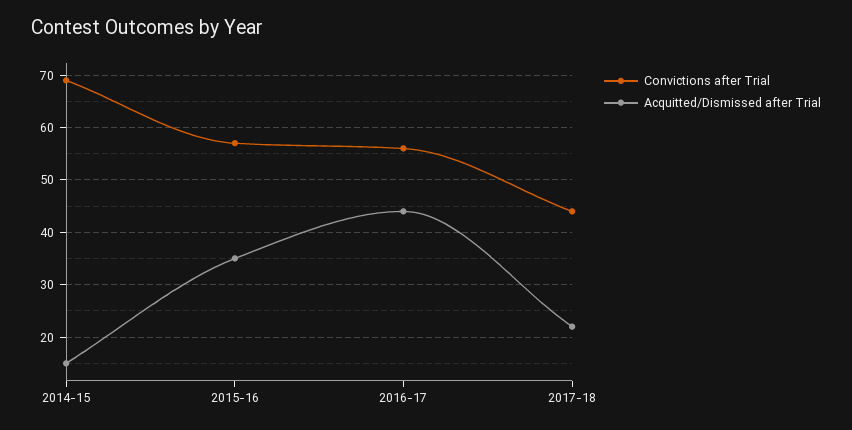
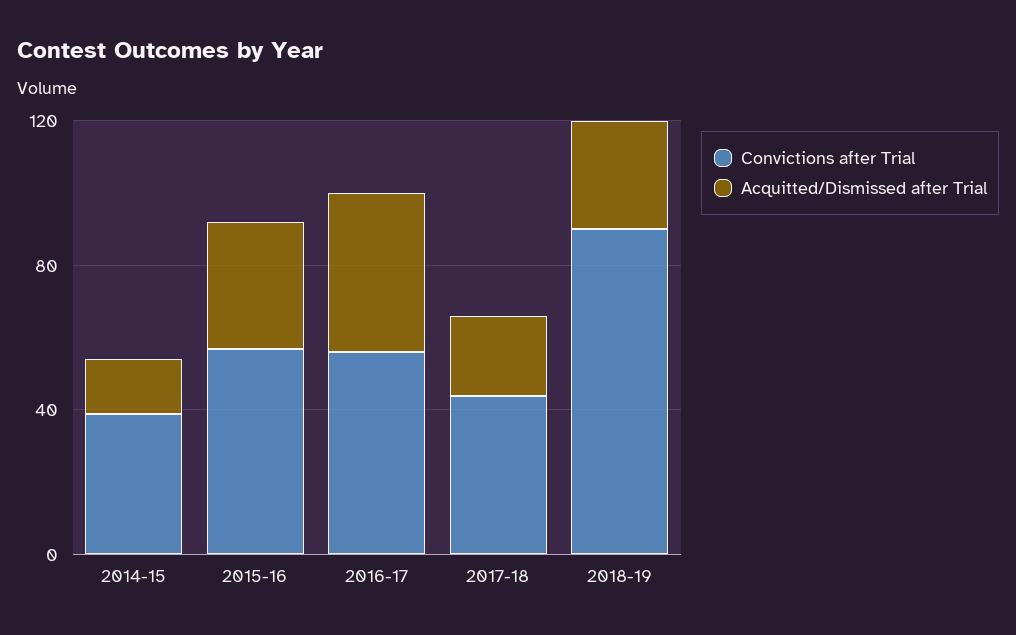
Convictions after Trial, 2014-15: 70 -> 40
Convictions after Trial, 2018-19: none -> 90
Acquitted/Dismissed after Trial, 2018-19: none -> 30

